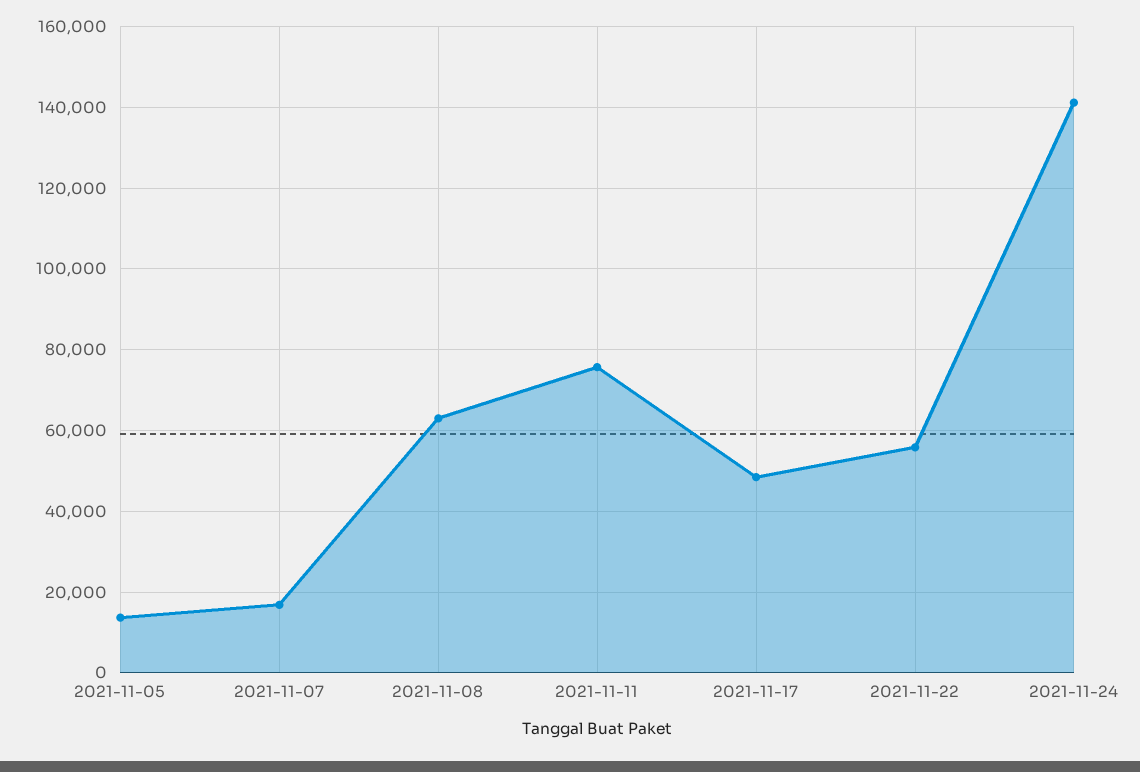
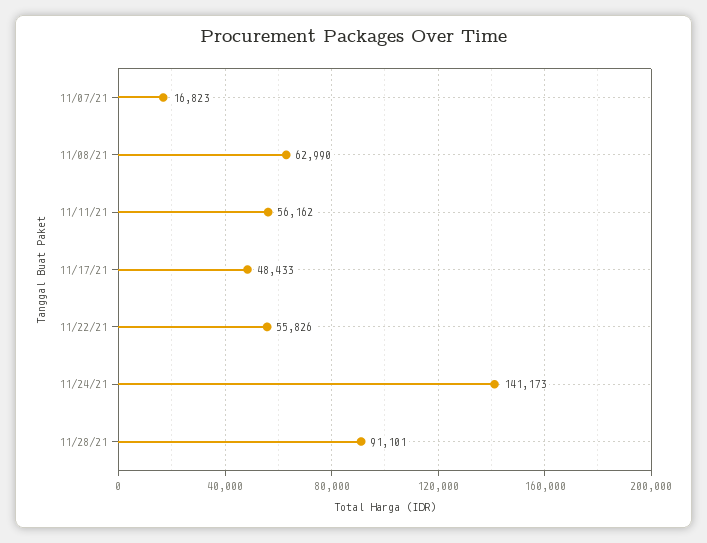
2021-11-05: 14000 -> none
2021-11-11: 76000 -> 56162
11/28/21: none -> 91101

